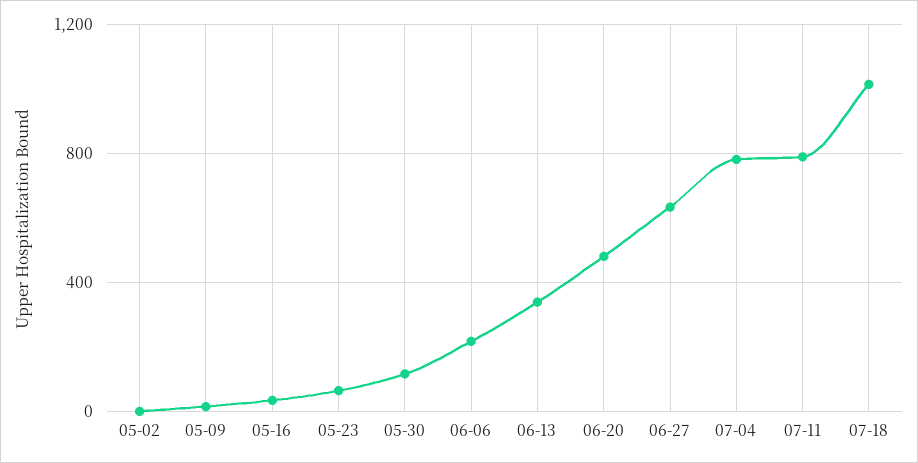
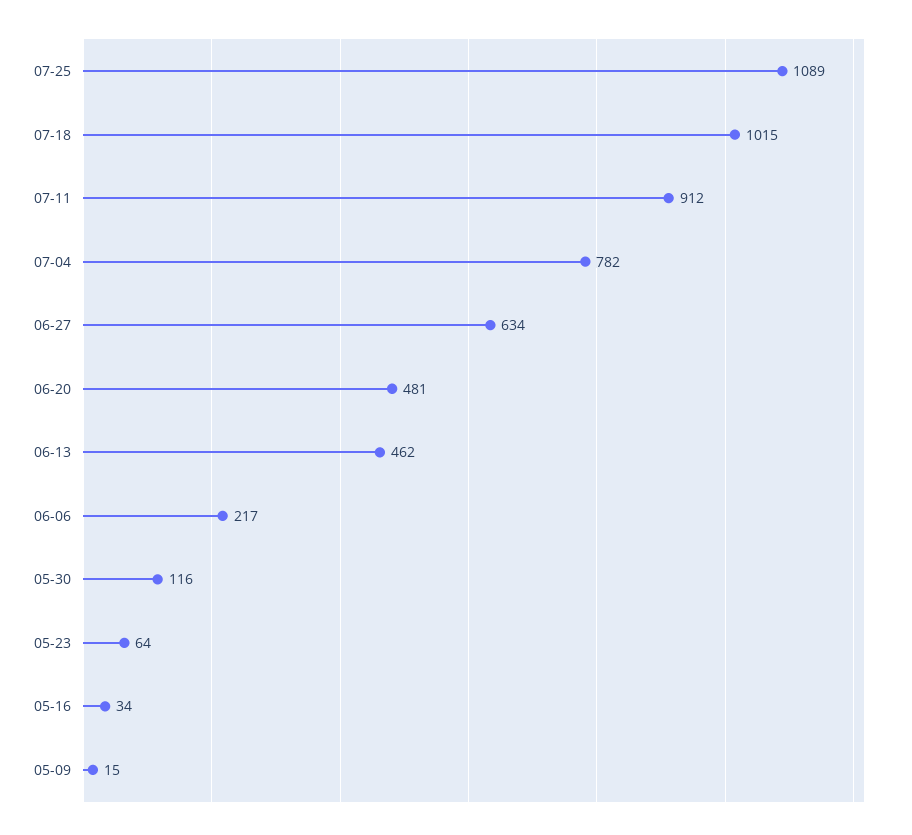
05-02: 0 -> none
06-13: 350 -> 462
07-11: 800 -> 912
07-25: none -> 1089

